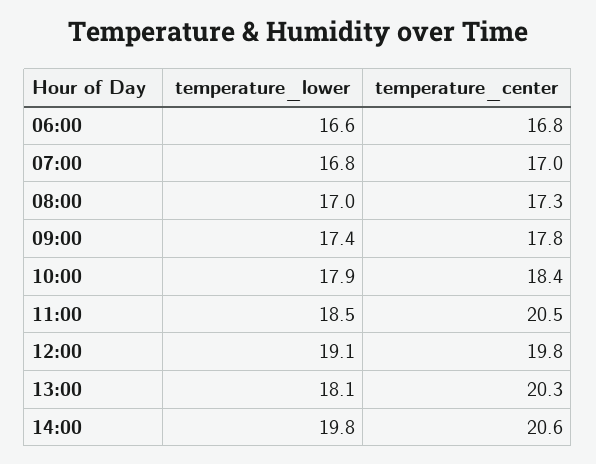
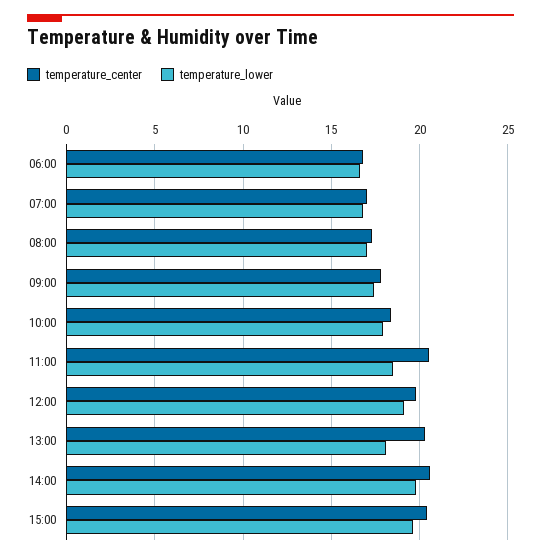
temperature_center, 15:00: none -> 20.5
temperature_lower, 15:00: none -> 19.5

